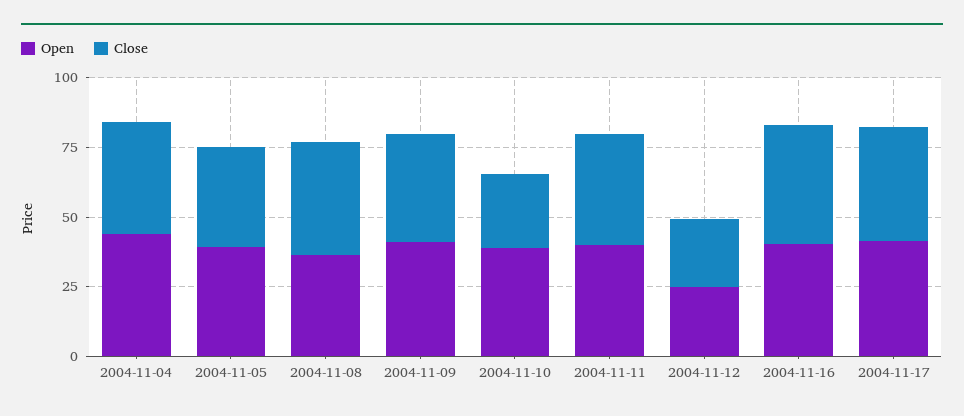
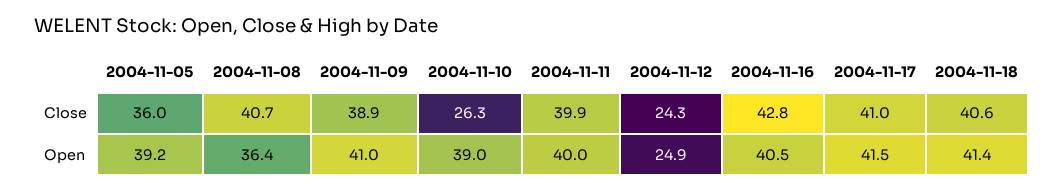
Open, 2004-11-04: 45 -> none
Close, 2004-11-04: 40 -> none
Close, 2004-11-18: none -> 40.6
Open, 2004-11-18: none -> 41.4

